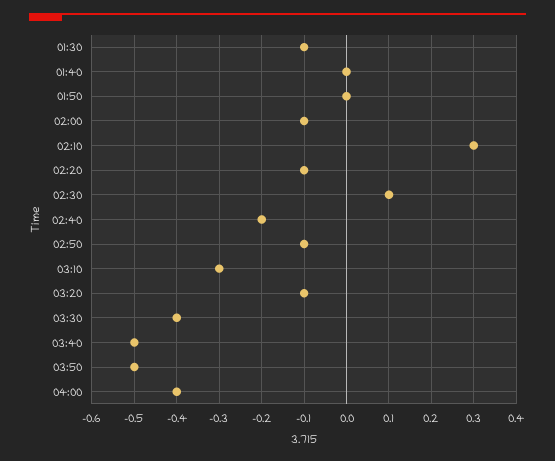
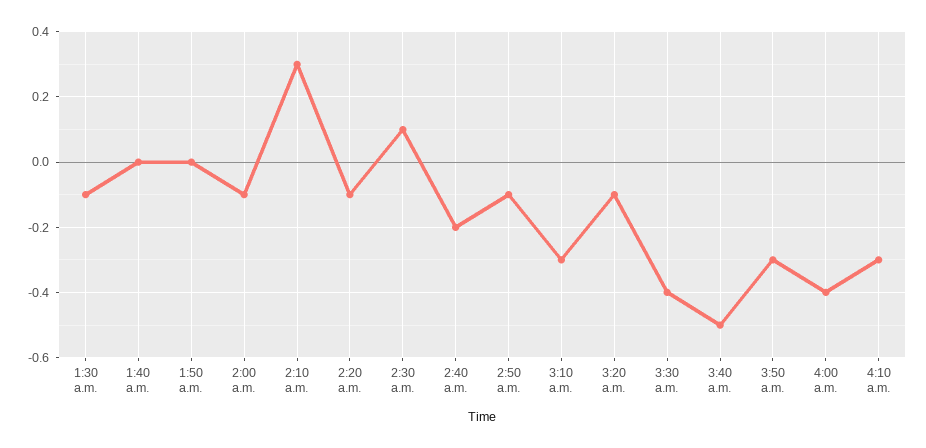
03:50: -0.5 -> -0.3
4:10 a.m.: none -> -0.3

